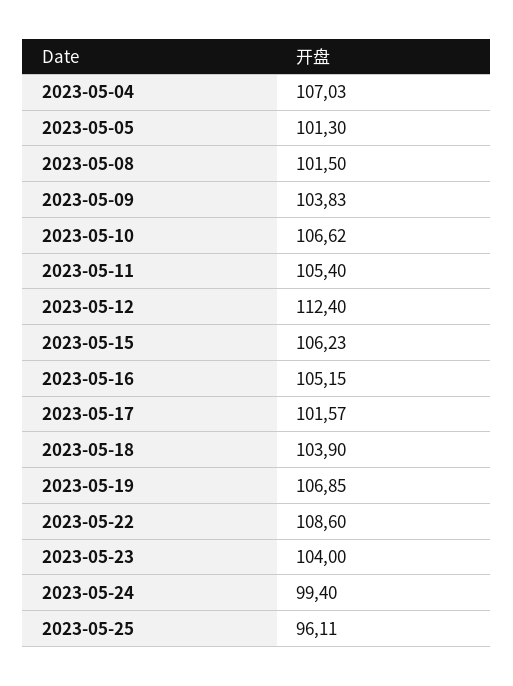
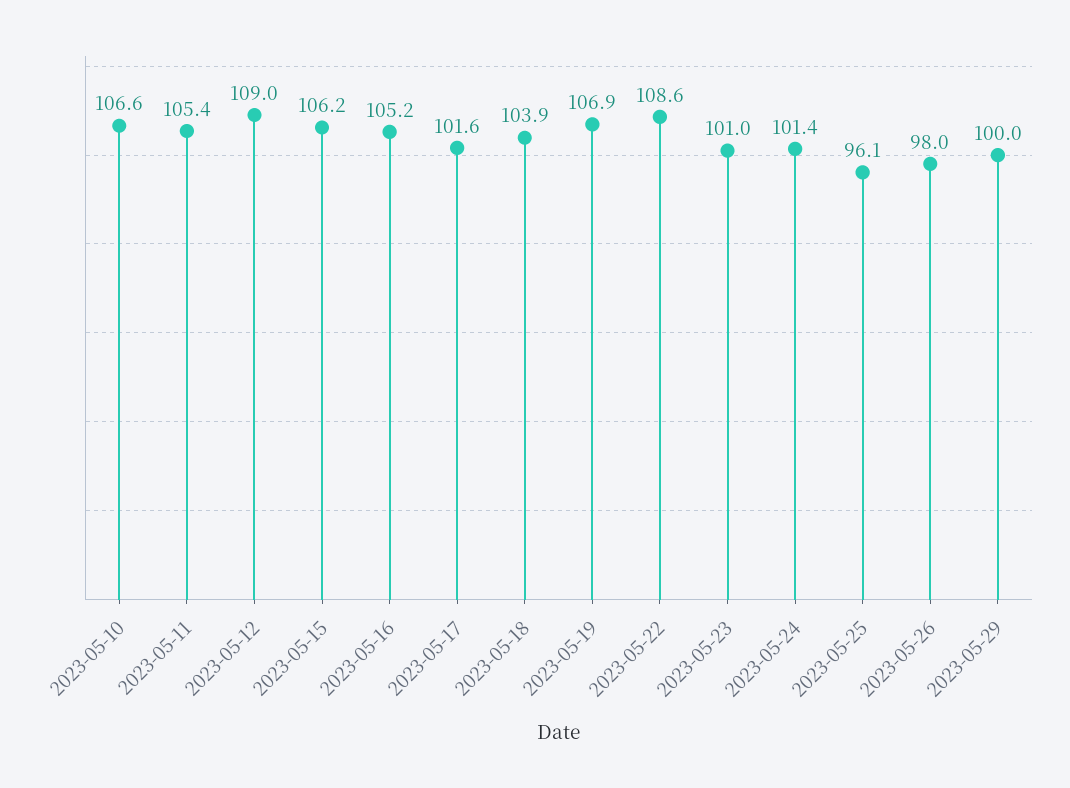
2023-05-04: 107.03 -> none
2023-05-05: 101.3 -> none
2023-05-08: 101.5 -> none
2023-05-09: 103.83 -> none
2023-05-12: 112.4 -> 109
2023-05-23: 104 -> 101
2023-05-24: 99.4 -> 101.4
2023-05-26: none -> 98
2023-05-29: none -> 100

